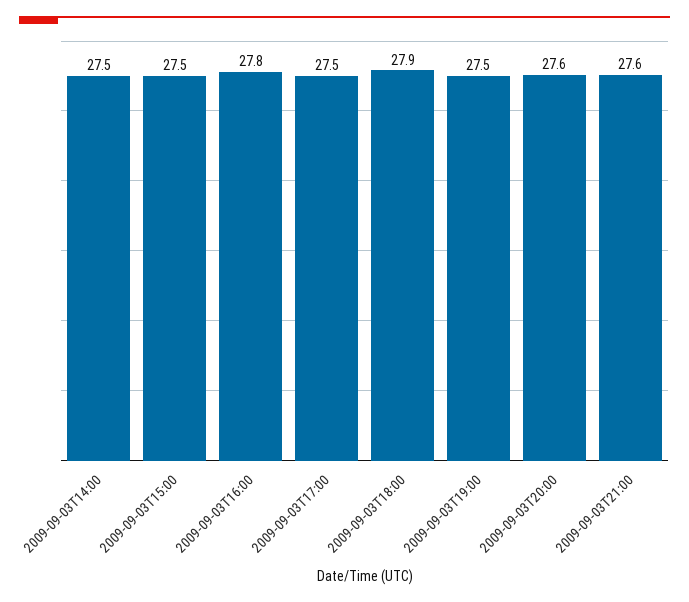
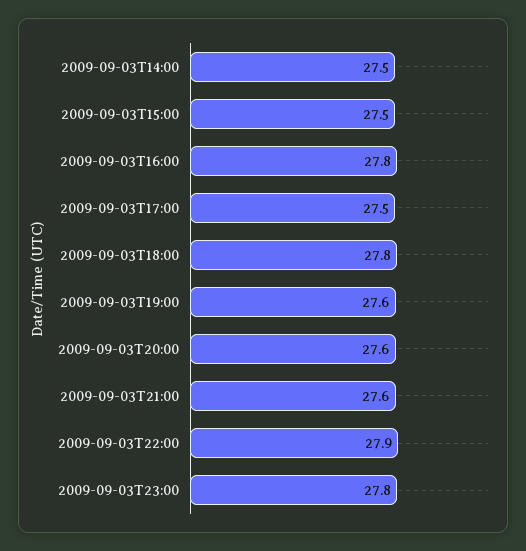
2009-09-03T18:00: 27.9 -> 27.8
2009-09-03T19:00: 27.5 -> 27.6
2009-09-03T22:00: none -> 27.9
2009-09-03T23:00: none -> 27.8

